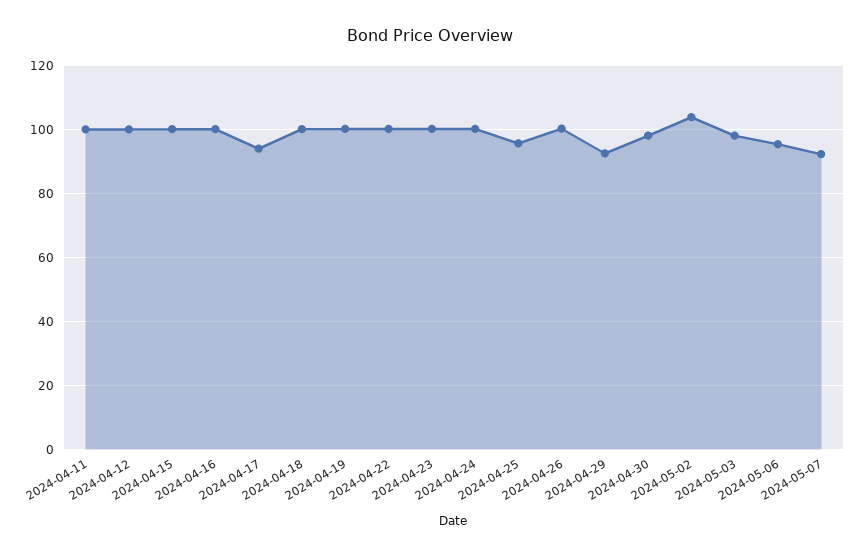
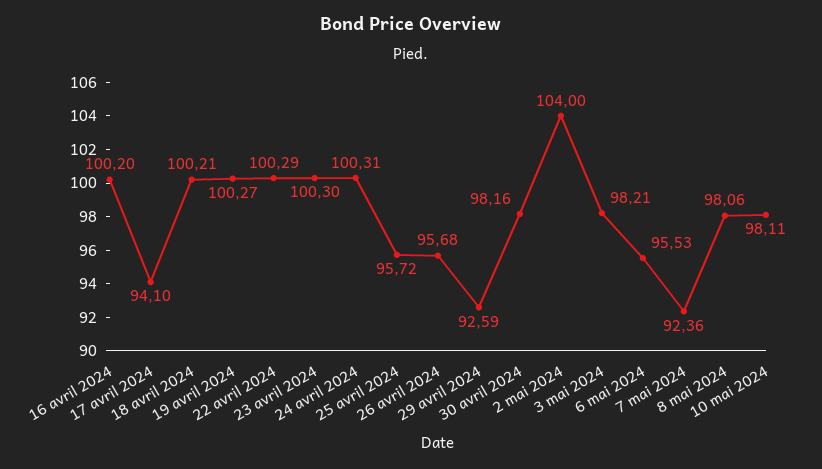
2024-04-11: 100 -> none
2024-04-12: 100 -> none
2024-04-15: 100 -> none
2024-04-26: 100 -> 95.68
8 mai 2024: none -> 98.06
10 mai 2024: none -> 98.11

